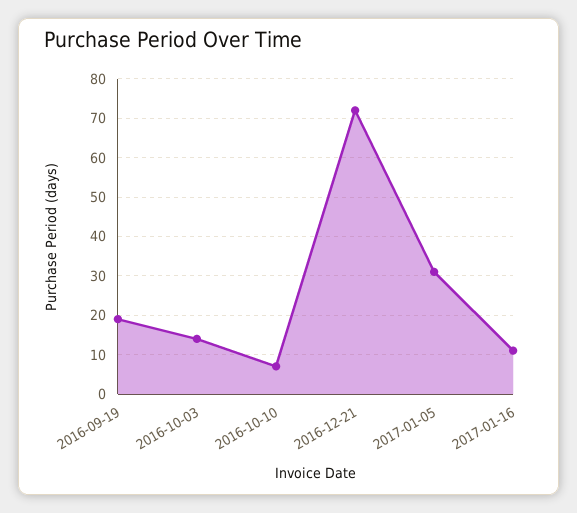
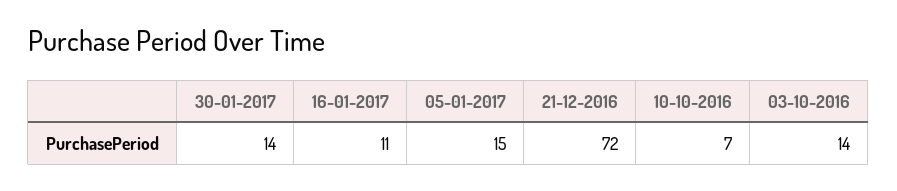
2016-09-19: 20 -> none
2017-01-05: 30 -> 15
30-01-2017: none -> 14

